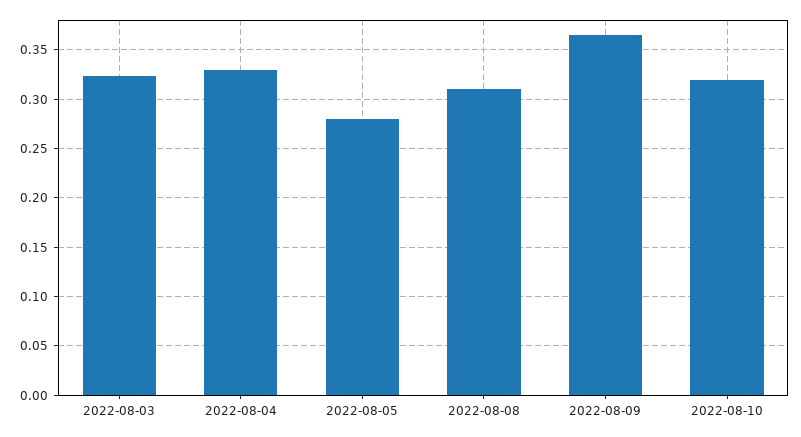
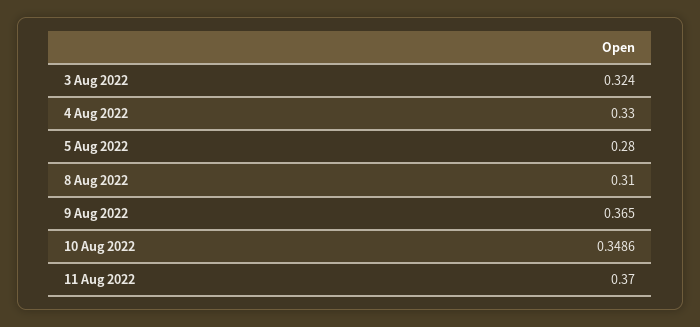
2022-08-10: 0.32 -> 0.3486
11 Aug 2022: none -> 0.37

